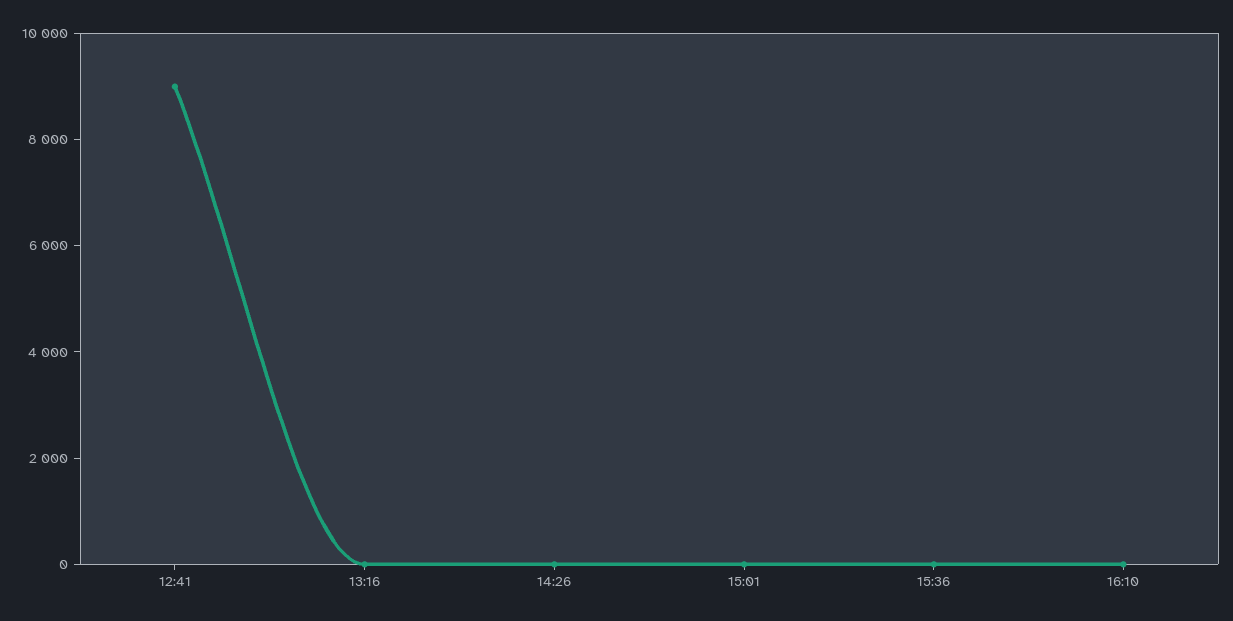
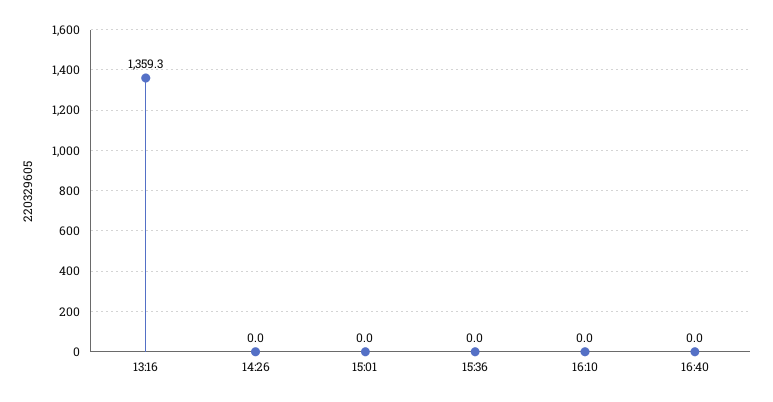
12:41: 9000 -> none
13:16: 0 -> 1359.3
16:40: none -> 0

